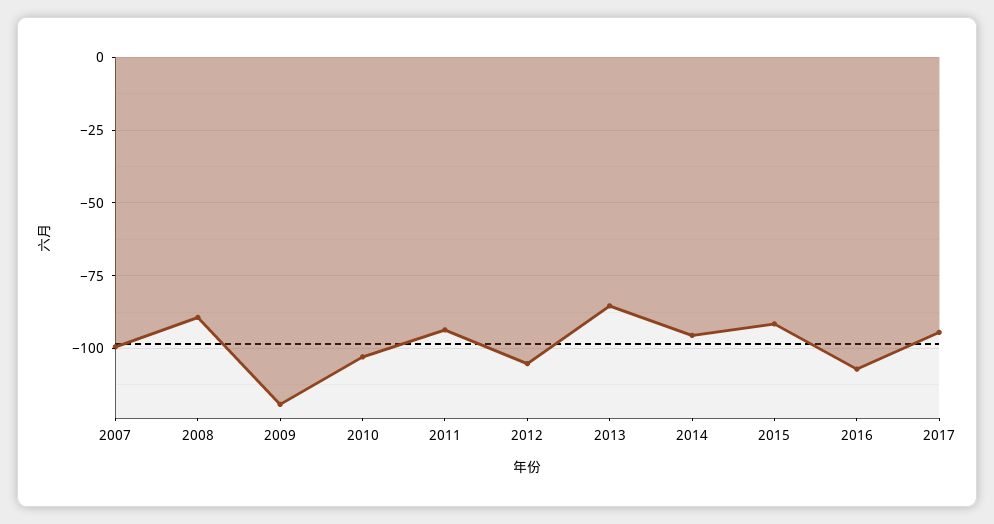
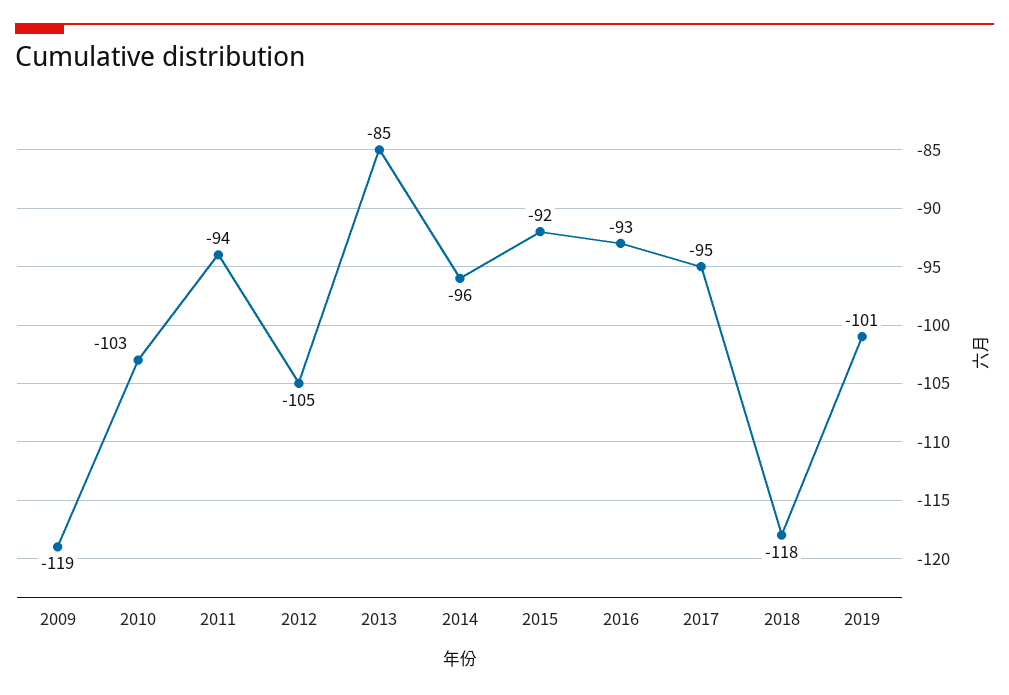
2007: -100 -> none
2008: -90 -> none
2016: -107.5 -> -93
2018: none -> -118
2019: none -> -101

